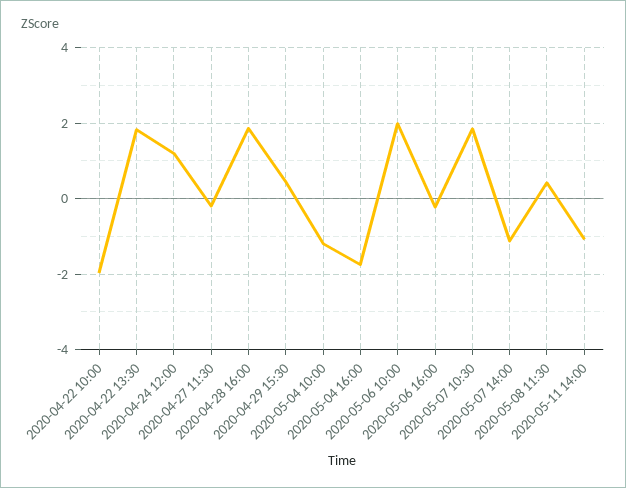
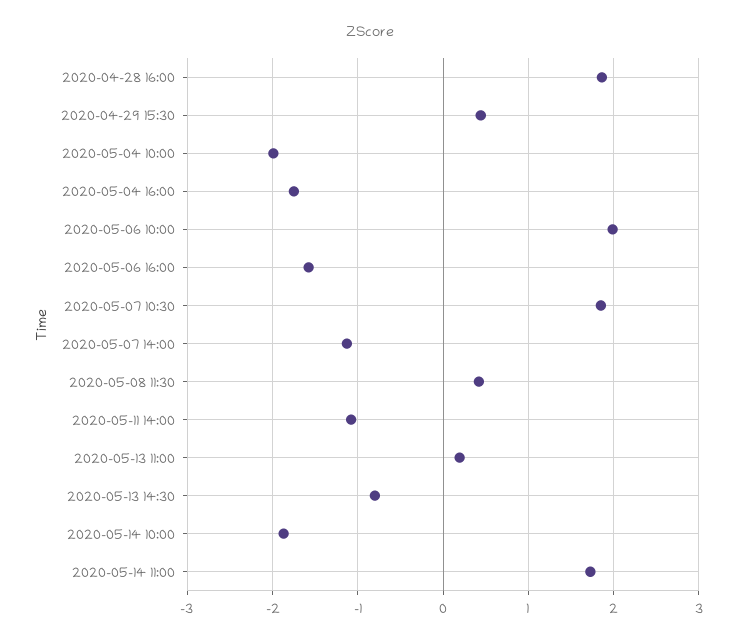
2020-04-22 10:00: -2 -> none
2020-04-22 13:30: 1.8 -> none
2020-04-24 12:00: 1.2 -> none
2020-04-27 11:30: -0.2 -> none
2020-05-04 10:00: -1.2 -> -2
2020-05-06 16:00: -0.2 -> -1.6
2020-05-13 11:00: none -> 0.2
2020-05-13 14:30: none -> -0.8
2020-05-14 10:00: none -> -1.9
2020-05-14 11:00: none -> 1.7

